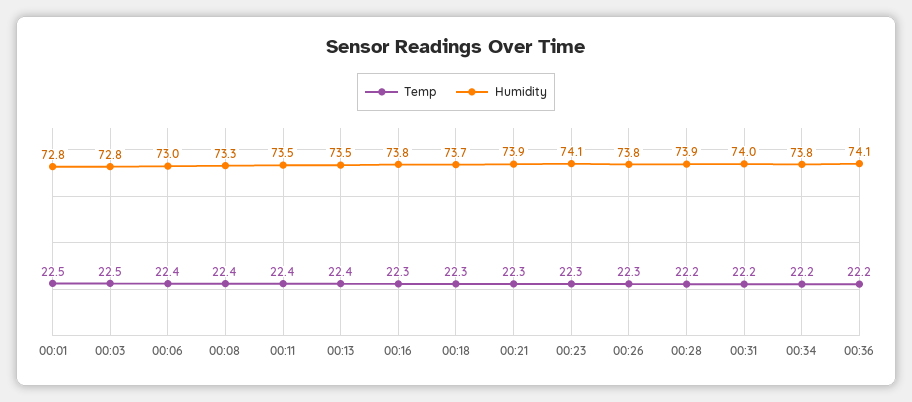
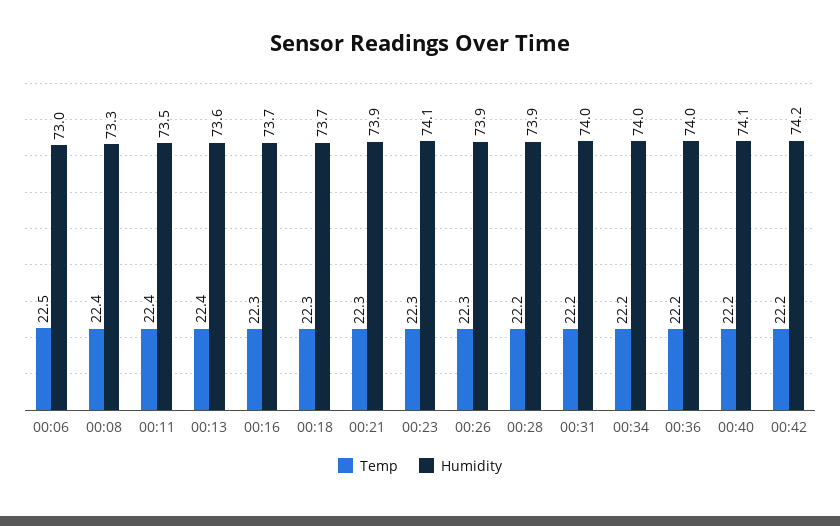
Temp, 00:01: 22.5 -> none
Humidity, 00:01: 72.8 -> none
Temp, 00:03: 22.5 -> none
Humidity, 00:03: 72.8 -> none
Temp, 00:06: 22.4 -> 22.5
Humidity, 00:13: 73.5 -> 73.6
Humidity, 00:16: 73.8 -> 73.7
Humidity, 00:26: 73.8 -> 73.9
Humidity, 00:34: 73.8 -> 74
Humidity, 00:36: 74.1 -> 74
Temp, 00:40: none -> 22.2
Humidity, 00:40: none -> 74.1
Temp, 00:42: none -> 22.2
Humidity, 00:42: none -> 74.2

